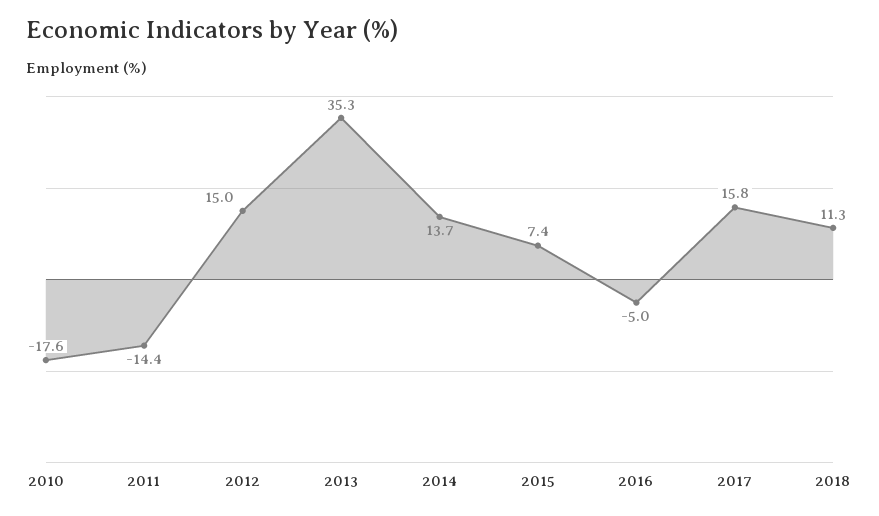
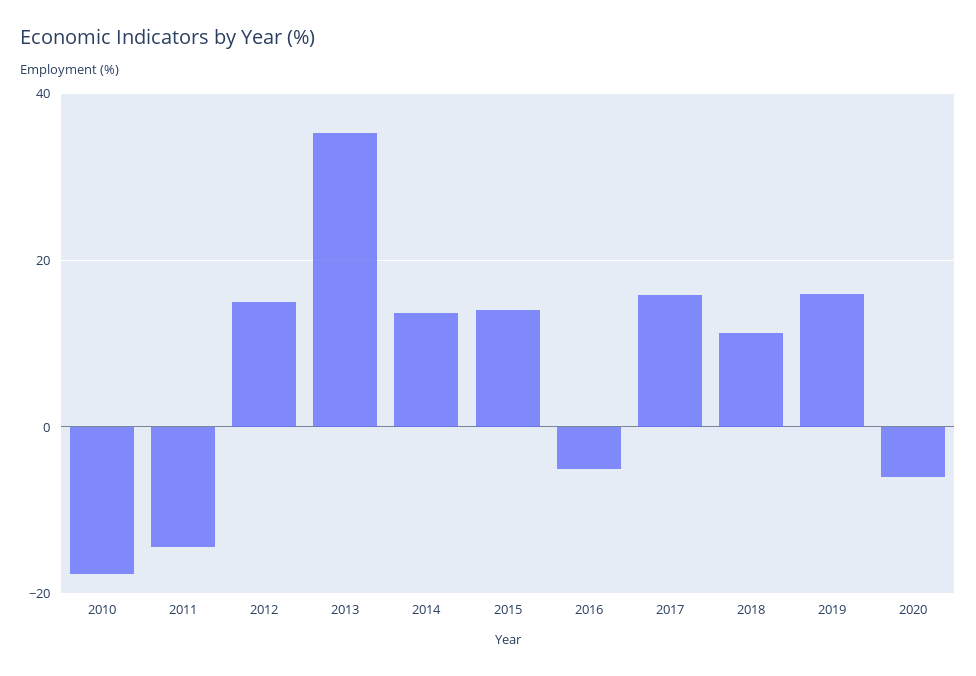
2015: 7.4 -> 14
2019: none -> 16
2020: none -> -6

